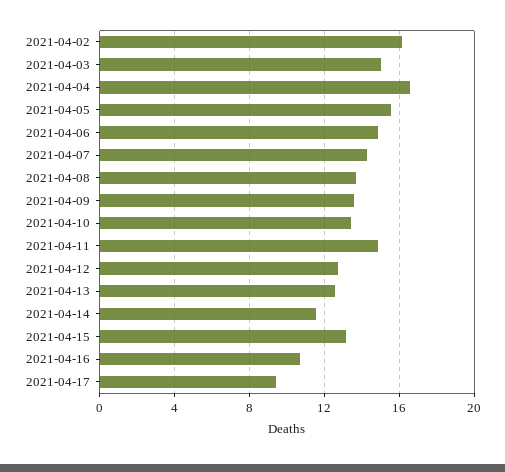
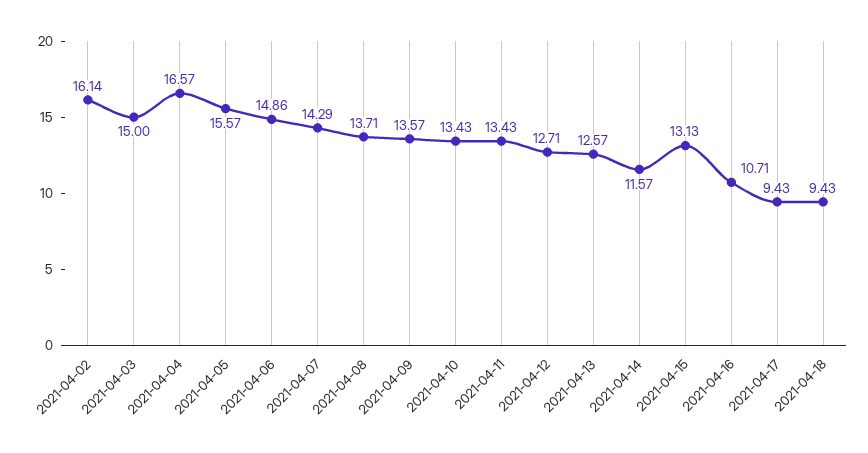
2021-04-11: 15 -> 13.43
2021-04-18: none -> 9.43

